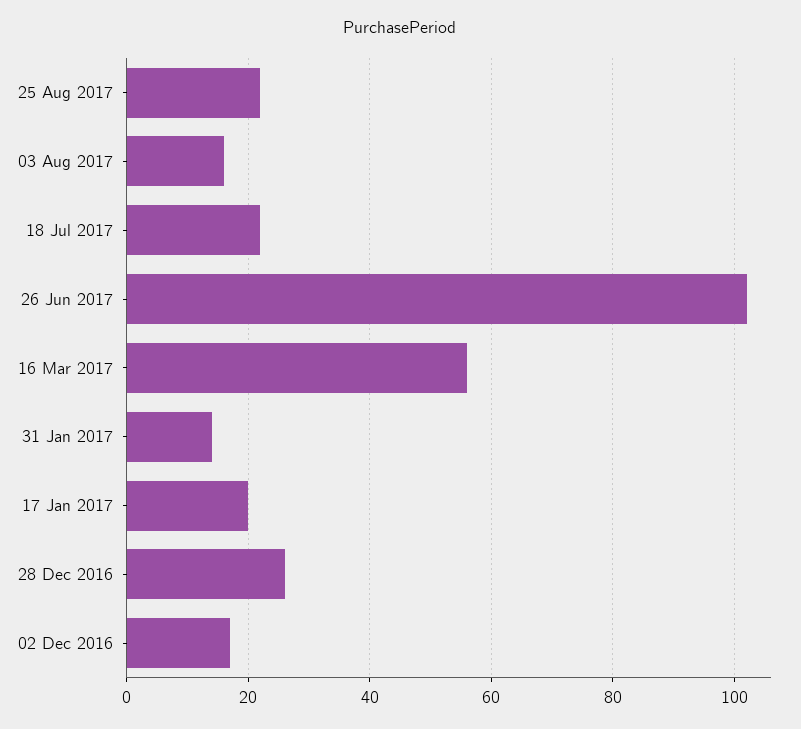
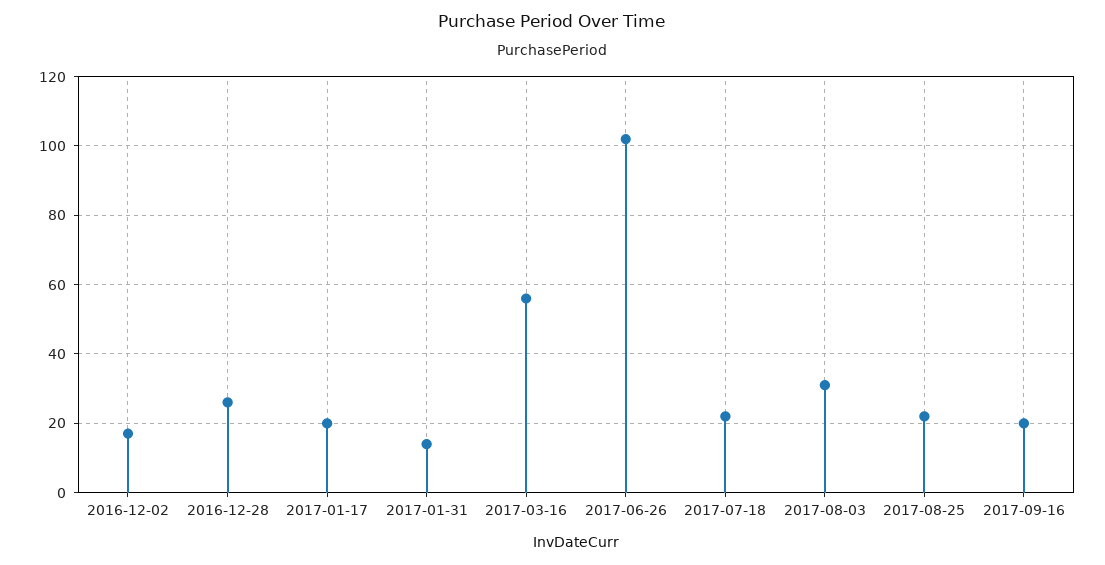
03 Aug 2017: 15 -> 30
2017-09-16: none -> 20

